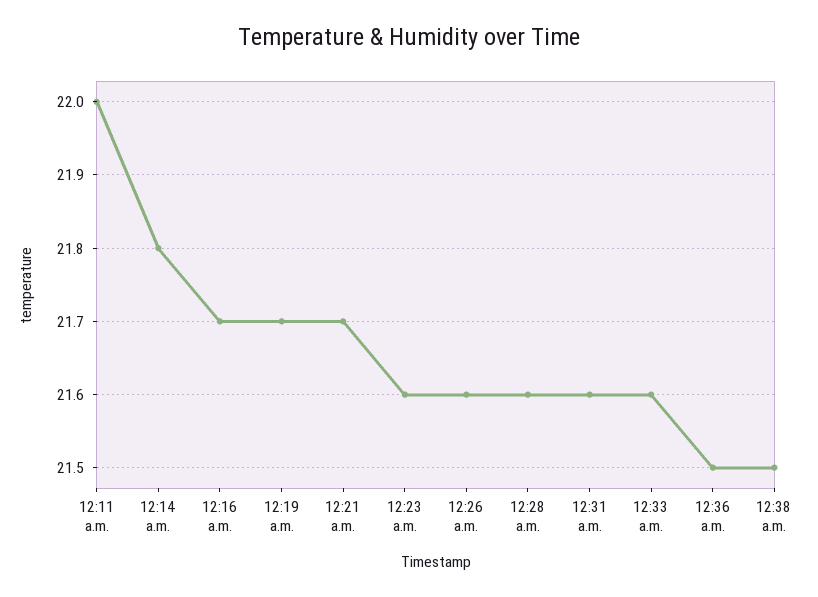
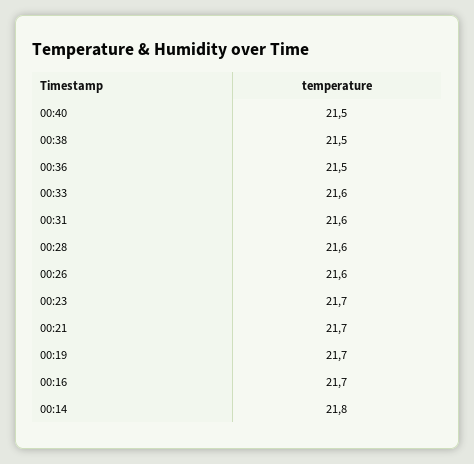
12:11 a.m.: 22 -> none
12:23 a.m.: 21.6 -> 21.7
00:40: none -> 21.5

